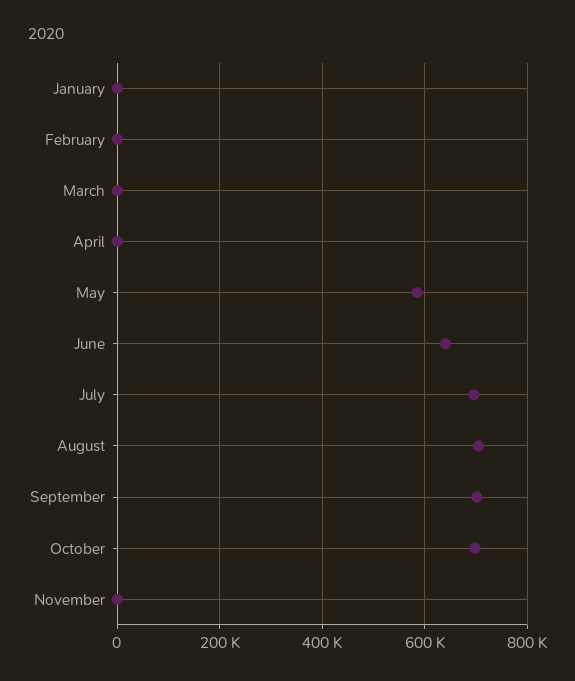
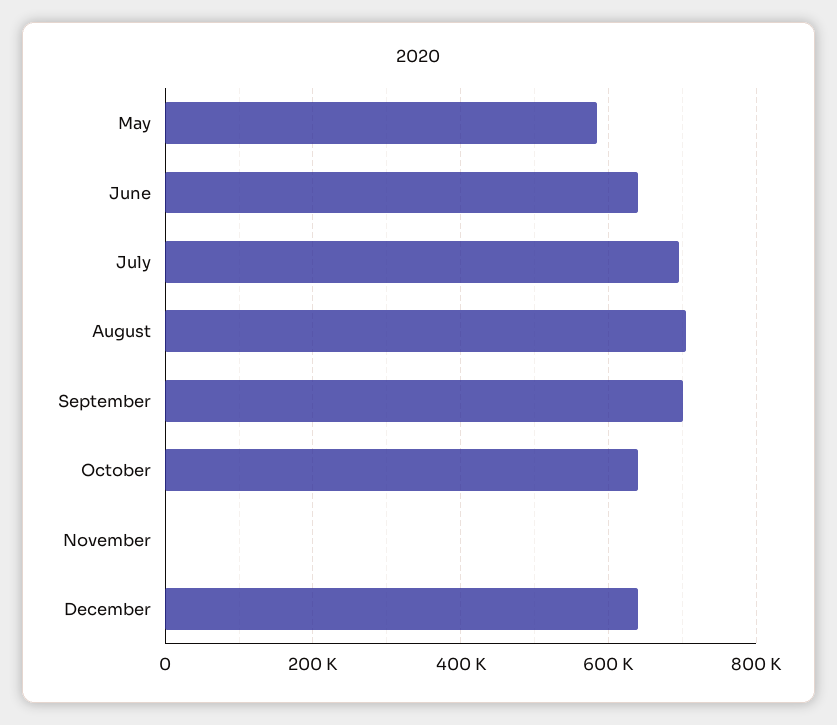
January: 0 -> none
February: 0 -> none
March: 0 -> none
April: 0 -> none
October: 700000 -> 640000
December: none -> 640000

